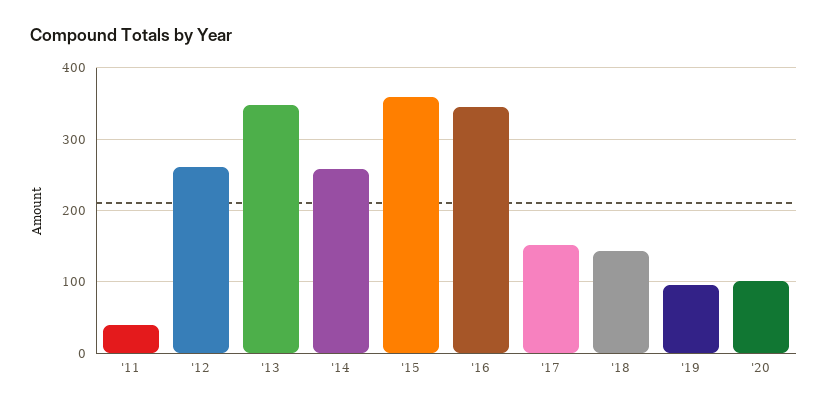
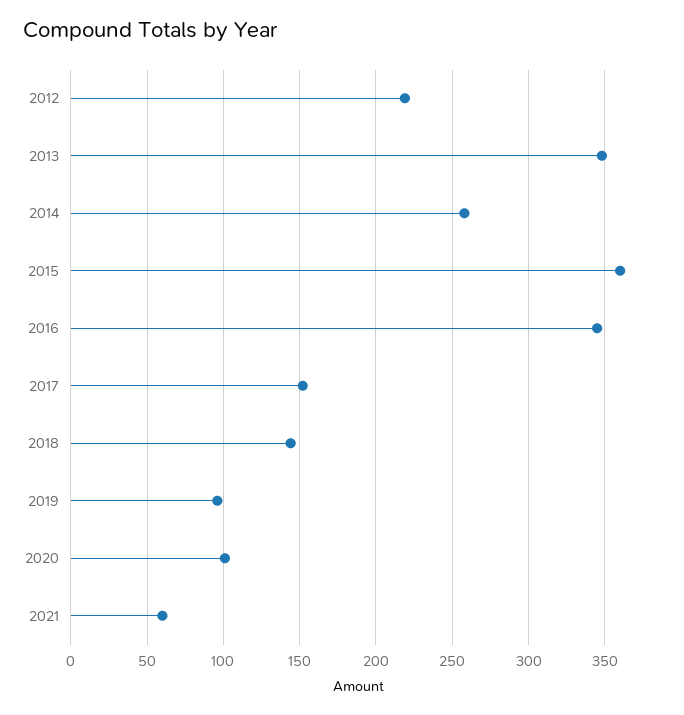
'11: 40 -> none
'12: 260 -> 220
2021: none -> 60

